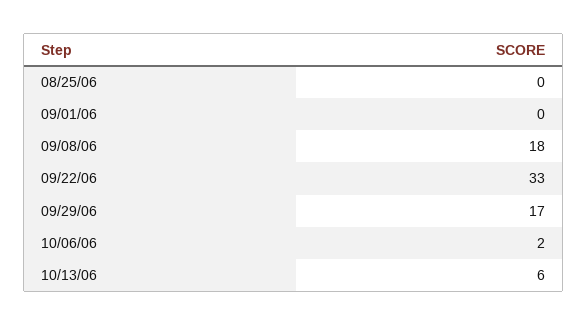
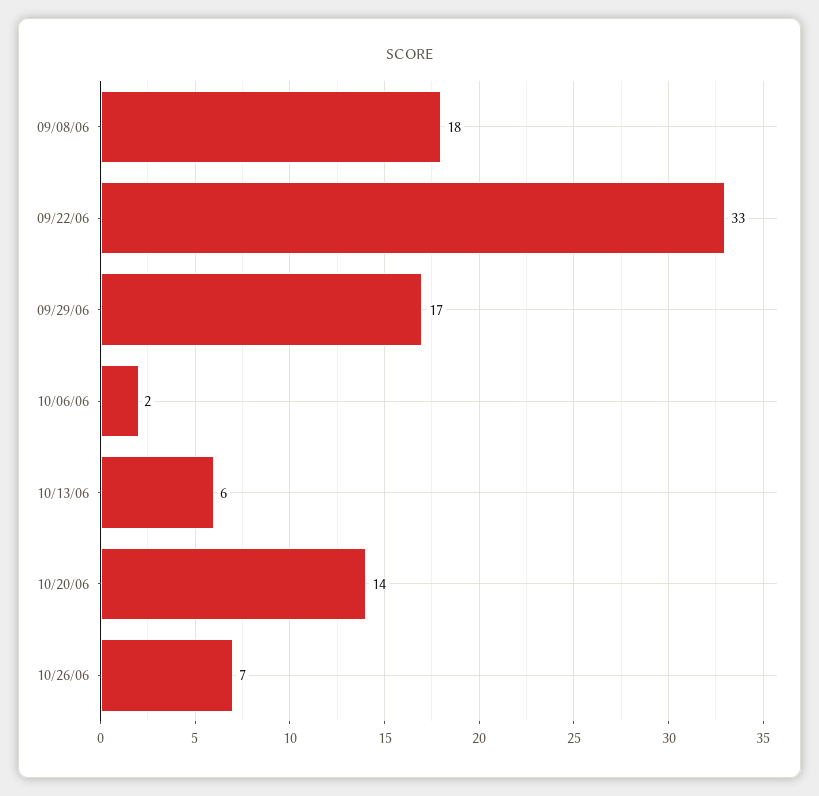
08/25/06: 0 -> none
09/01/06: 0 -> none
10/20/06: none -> 14
10/26/06: none -> 7

